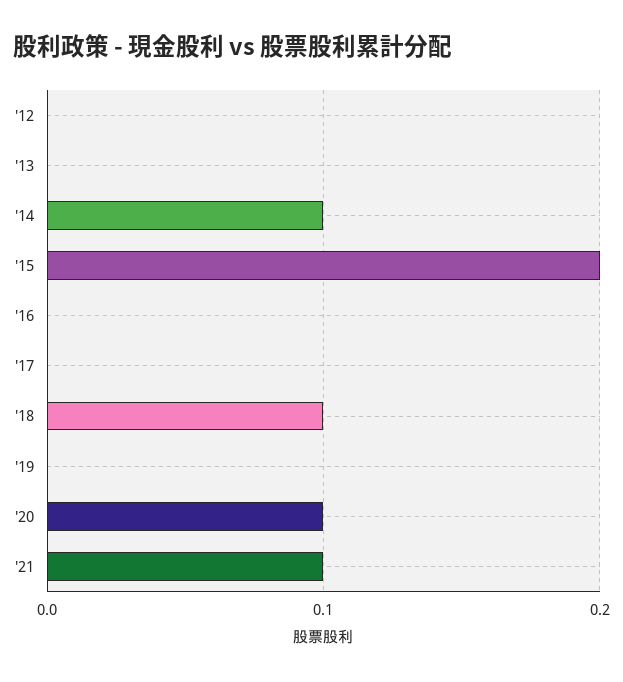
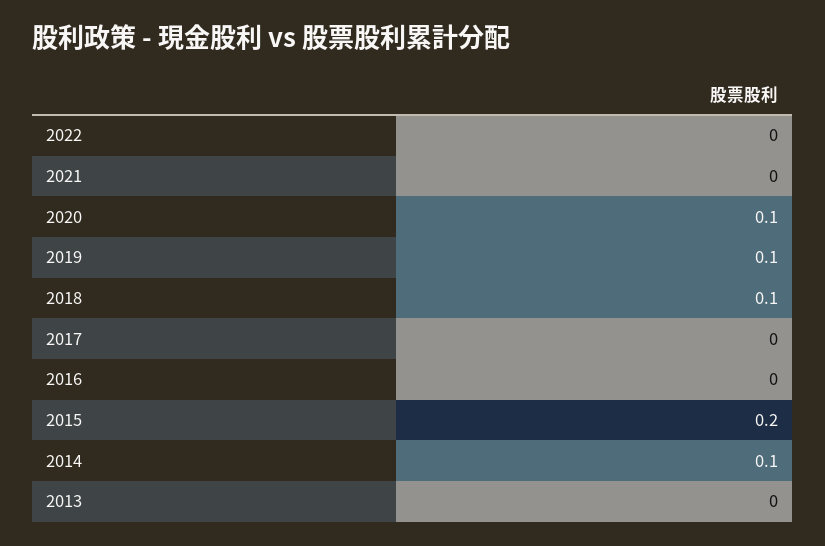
'12: 0 -> none
'19: 0 -> 0.1
'21: 0.1 -> 0
2022: none -> 0

